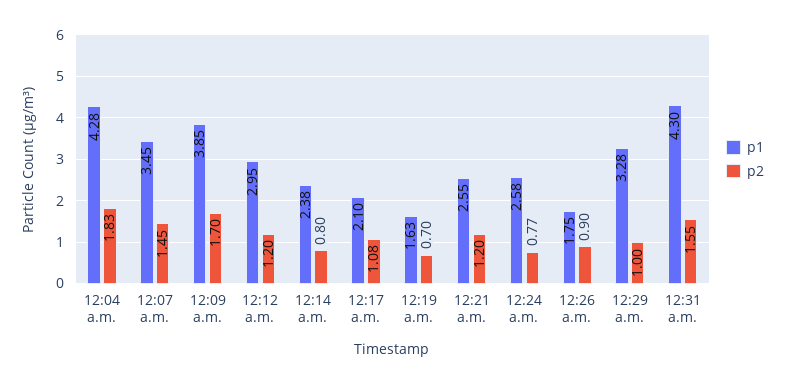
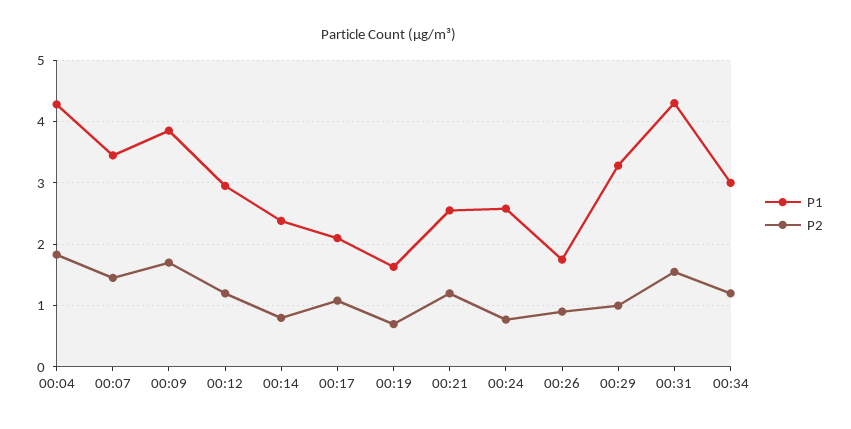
p1, 00:34: none -> 3
p2, 00:34: none -> 1.2

